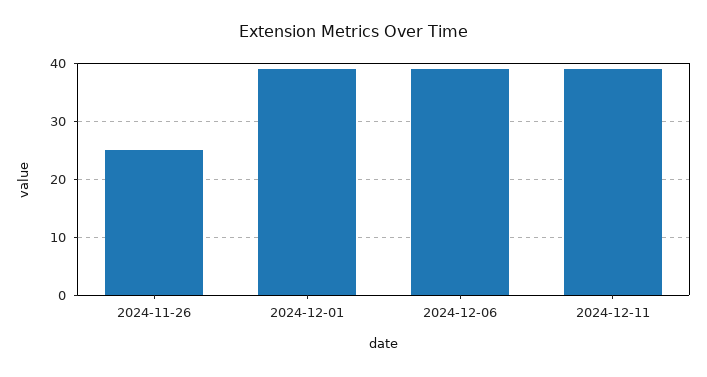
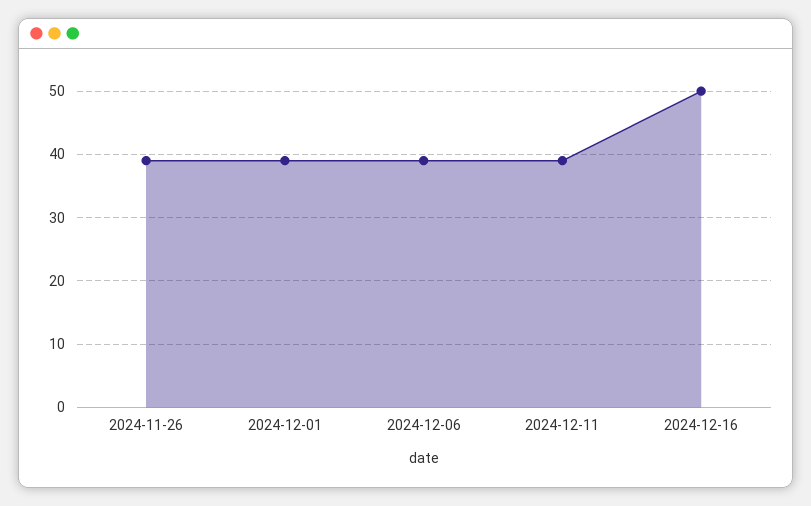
2024-11-26: 25 -> 39
2024-12-16: none -> 50

